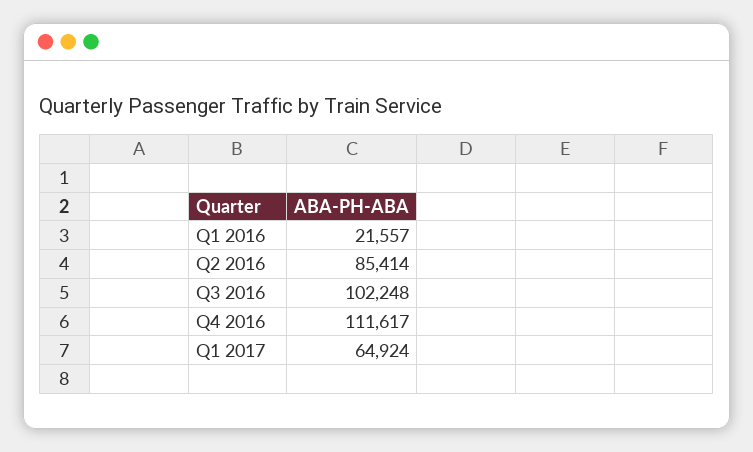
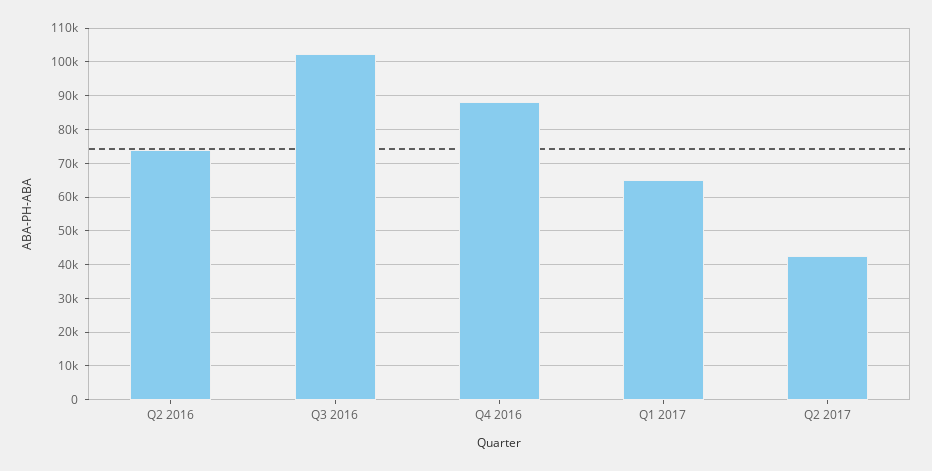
Q1 2016: 21557 -> none
Q2 2016: 85414 -> 74000
Q4 2016: 111617 -> 88000
Q2 2017: none -> 42000

